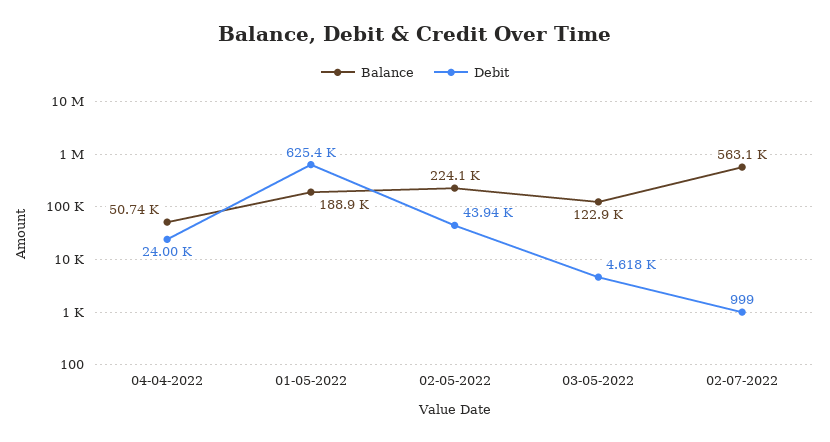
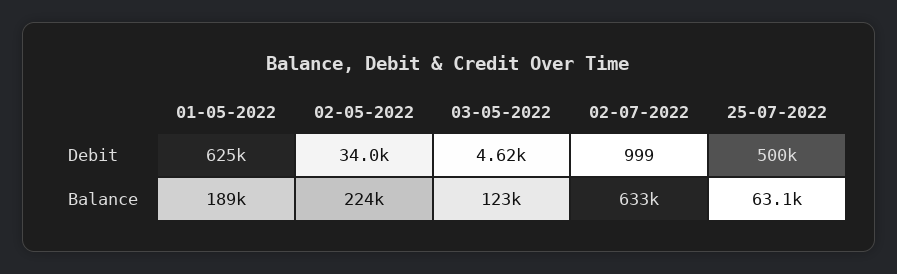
Balance, 04-04-2022: 50740 -> none
Debit, 04-04-2022: 24000 -> none
Debit, 02-05-2022: 43940 -> 34000
Balance, 02-07-2022: 563100 -> 633000
Debit, 25-07-2022: none -> 500000
Balance, 25-07-2022: none -> 63100

